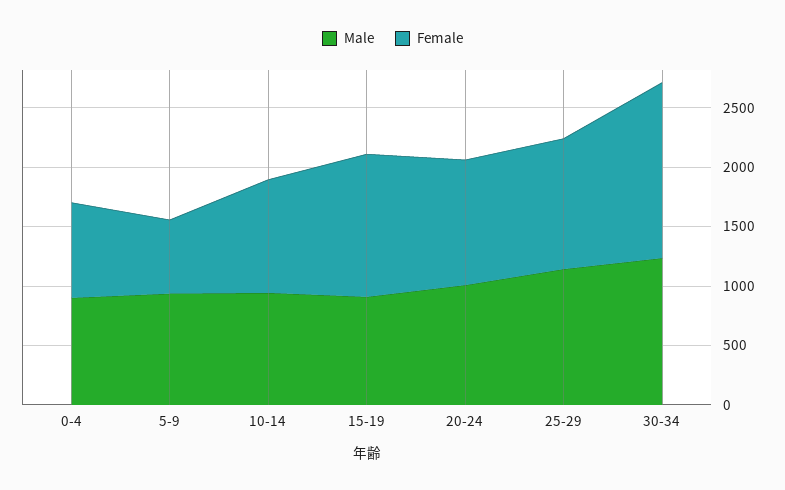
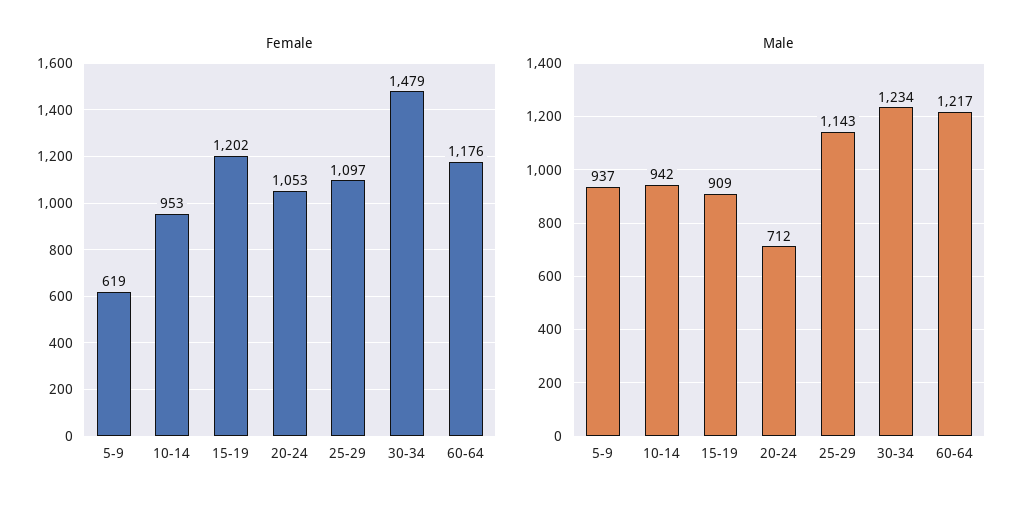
Male, 0-4: 900 -> none
Female, 0-4: 800 -> none
Male, 20-24: 1000 -> 712
Female, 60-64: none -> 1176
Male, 60-64: none -> 1217

